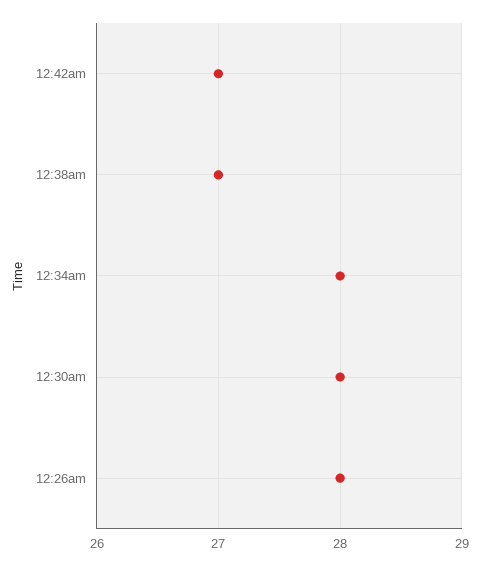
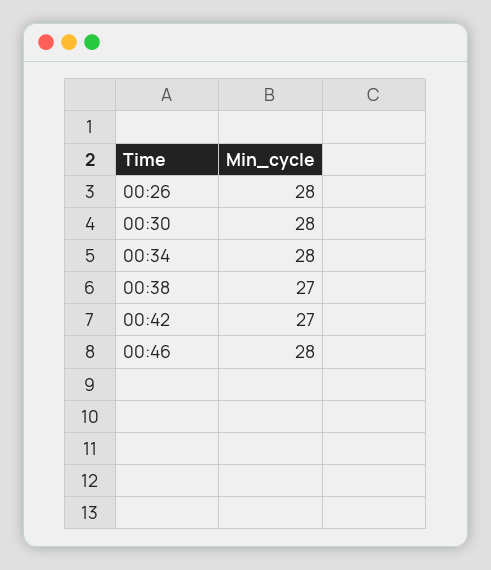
00:46: none -> 28

